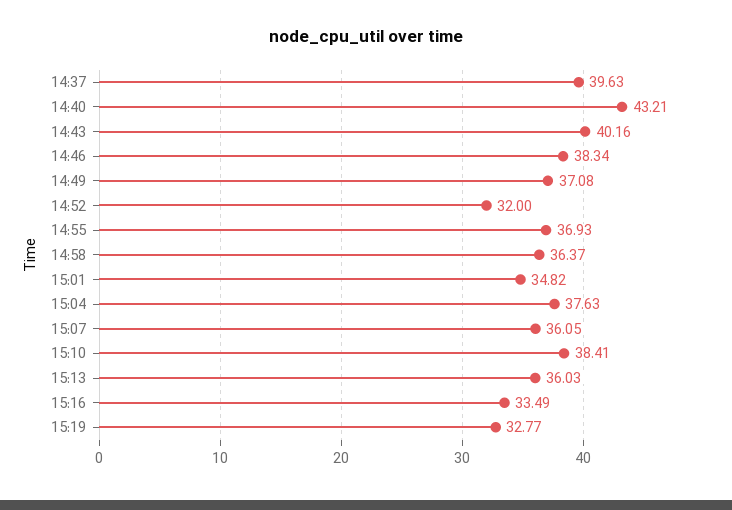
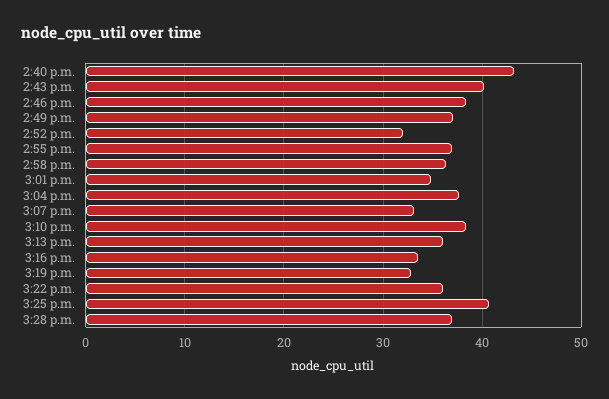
14:37: 39.63 -> none
15:07: 36.05 -> 33
3:22 p.m.: none -> 36
3:25 p.m.: none -> 41
3:28 p.m.: none -> 37

